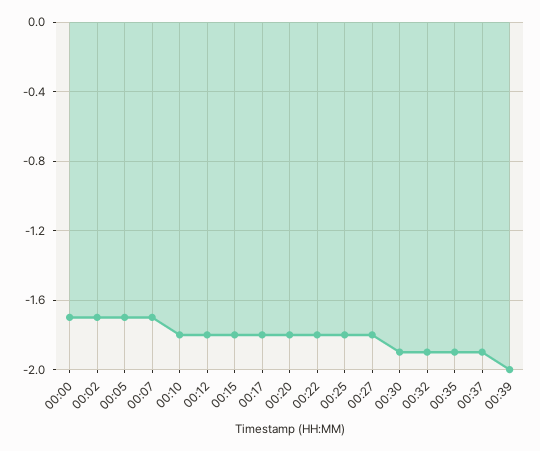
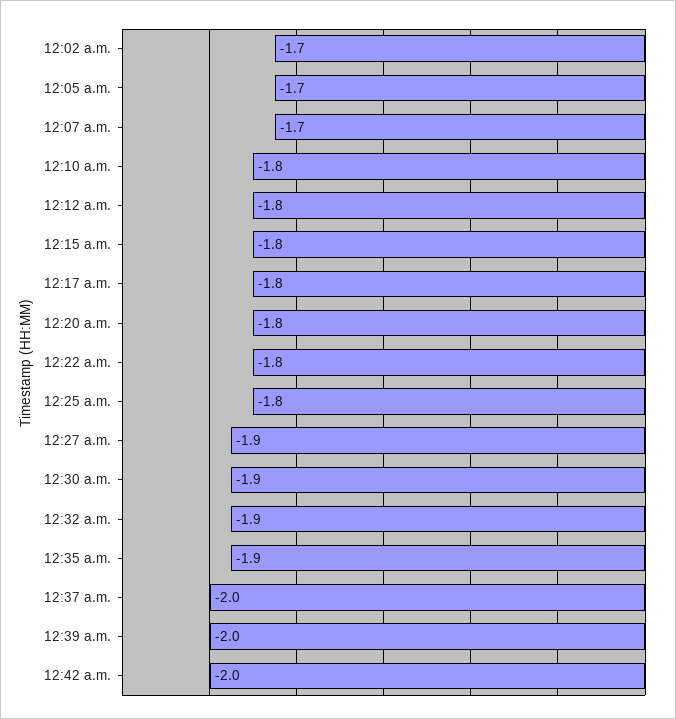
00:00: -1.7 -> none
00:27: -1.8 -> -1.9
00:37: -1.9 -> -2
12:42 a.m.: none -> -2

